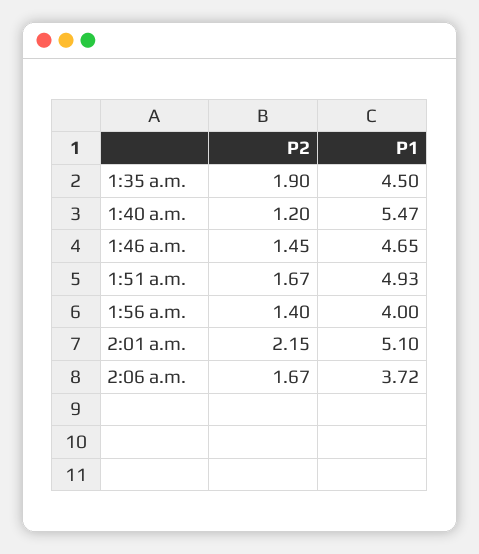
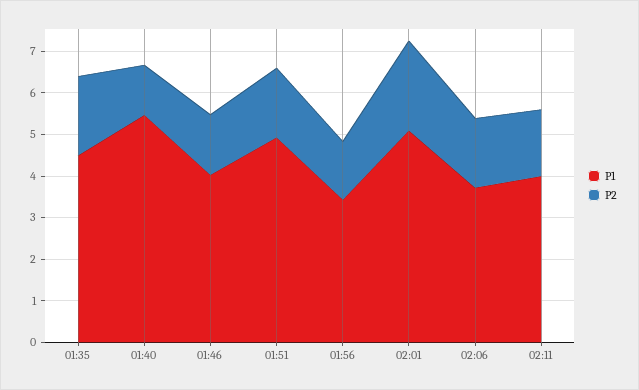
P1, 1:46 a.m.: 4.65 -> 4
P1, 1:56 a.m.: 4 -> 3.4
P1, 02:11: none -> 4
P2, 02:11: none -> 1.6

